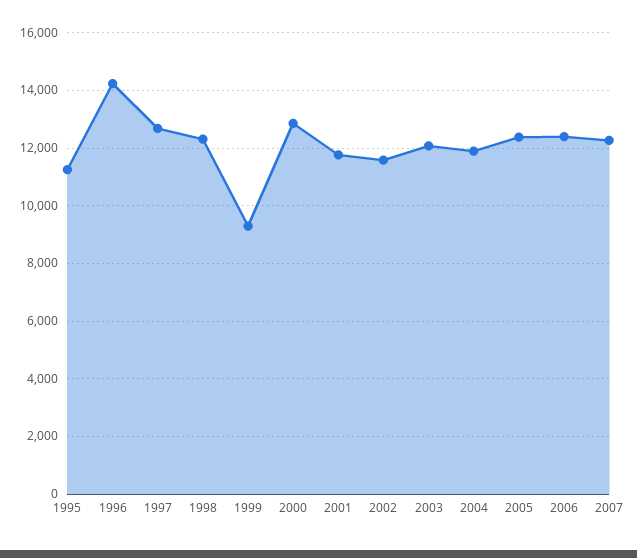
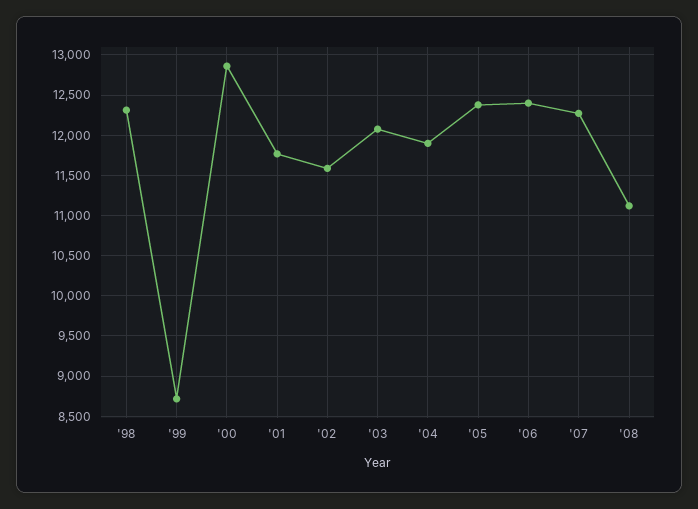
1995: 11250 -> none
1996: 14250 -> none
1997: 12750 -> none
1999: 9250 -> 8700
'08: none -> 11100

